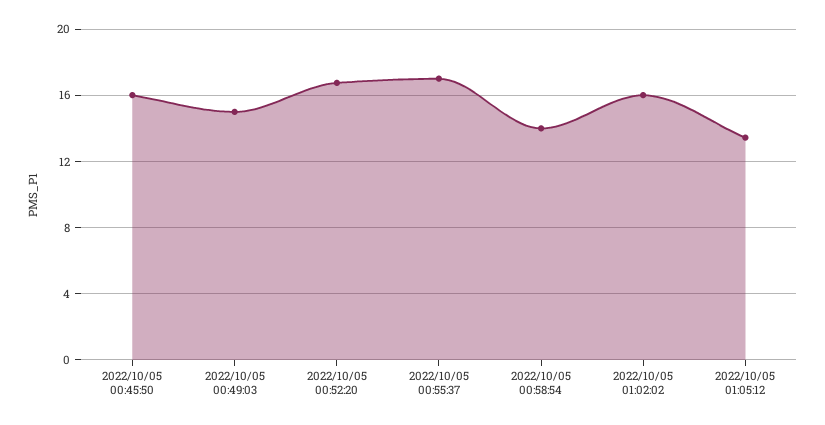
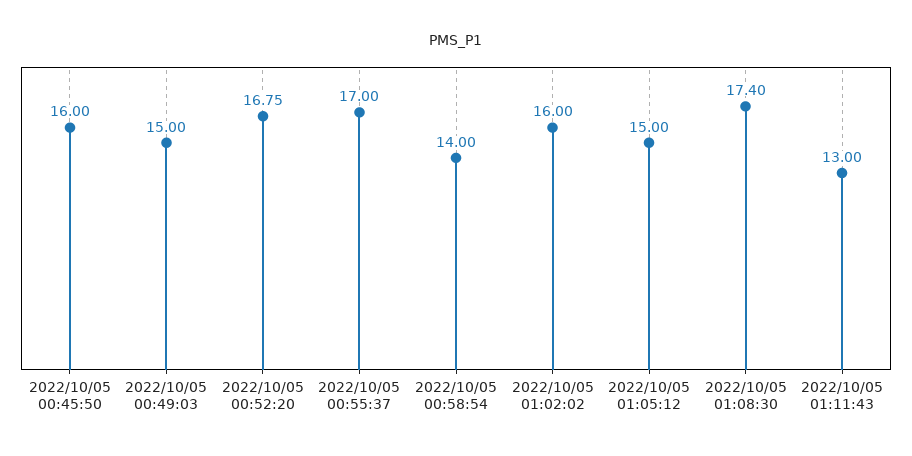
2022/10/05 01:05:12: 13.5 -> 15
2022/10/05 01:08:30: none -> 17.4
2022/10/05 01:11:43: none -> 13

